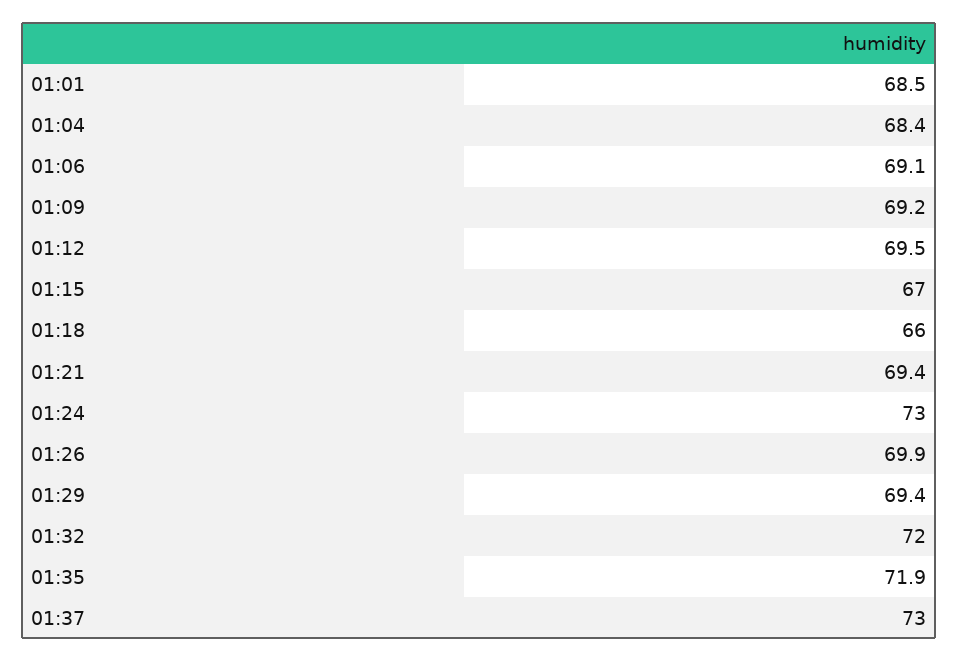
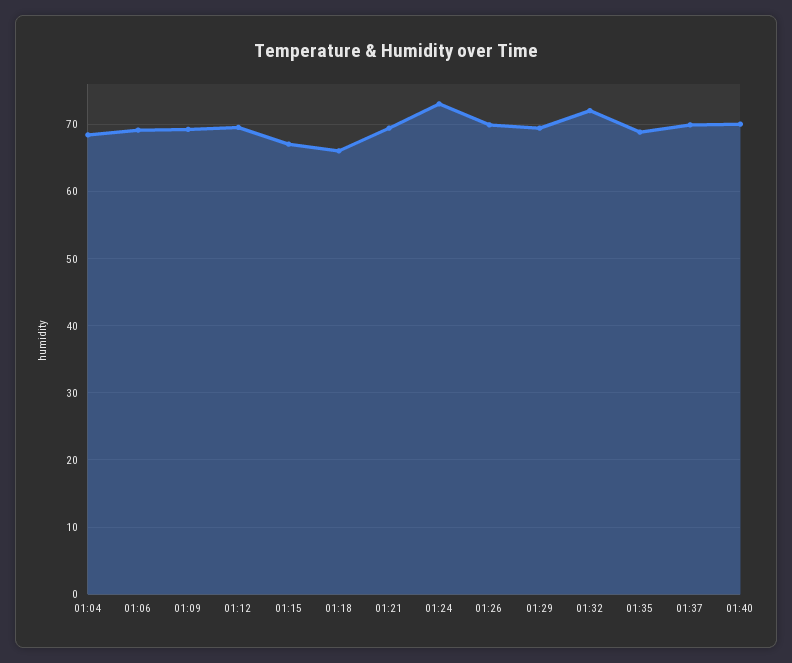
01:01: 68.5 -> none
01:35: 71.9 -> 69
01:37: 73 -> 70
01:40: none -> 70

